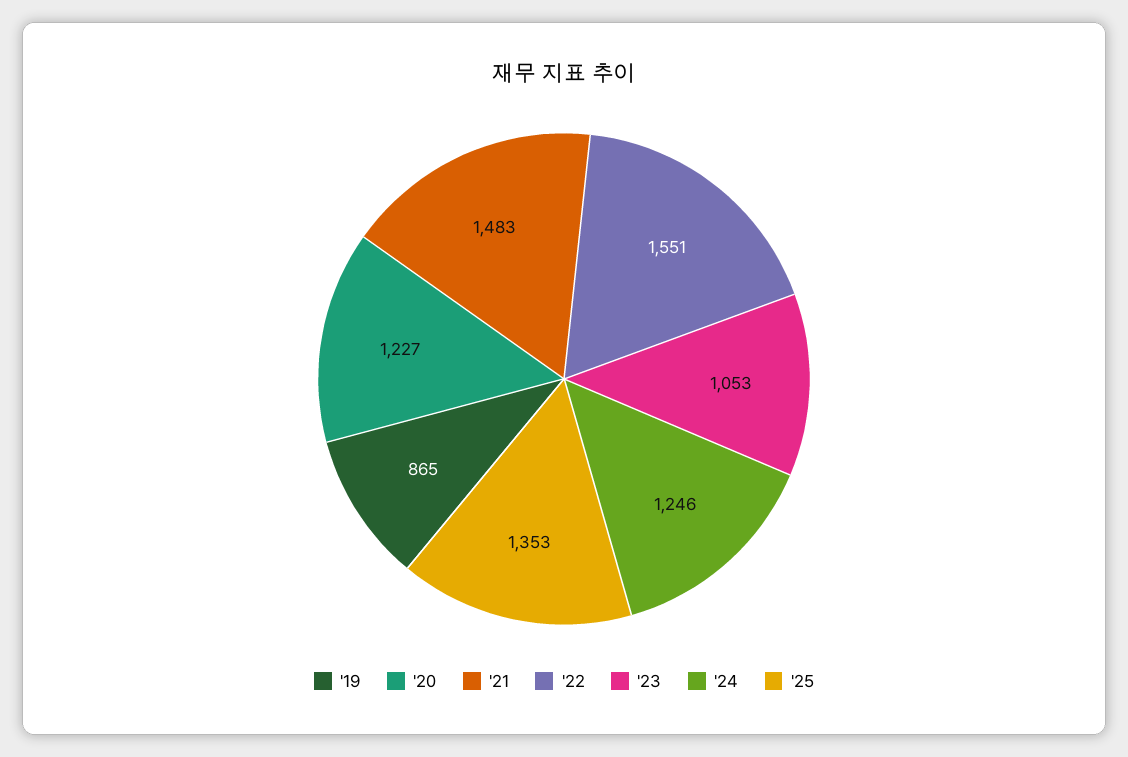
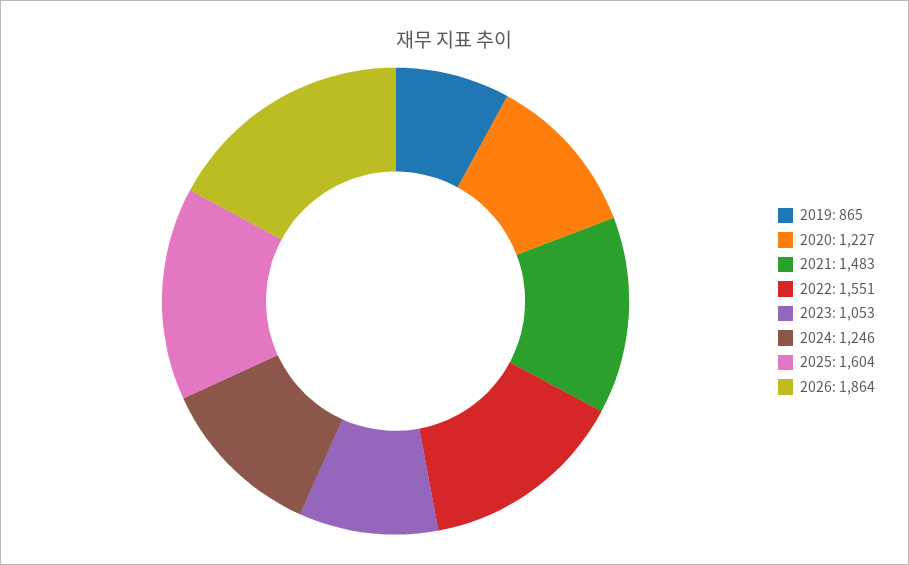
'25: 1353 -> 1604
2026: none -> 1864

